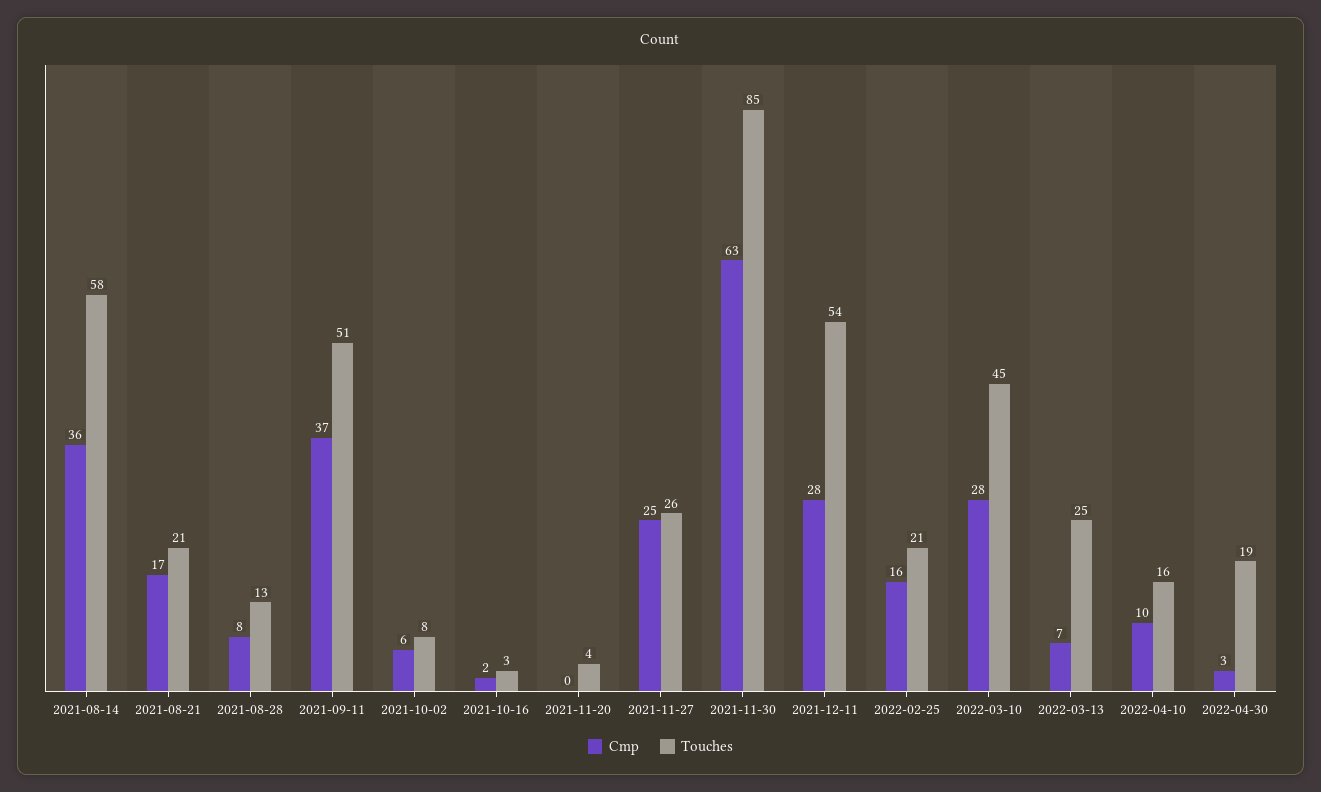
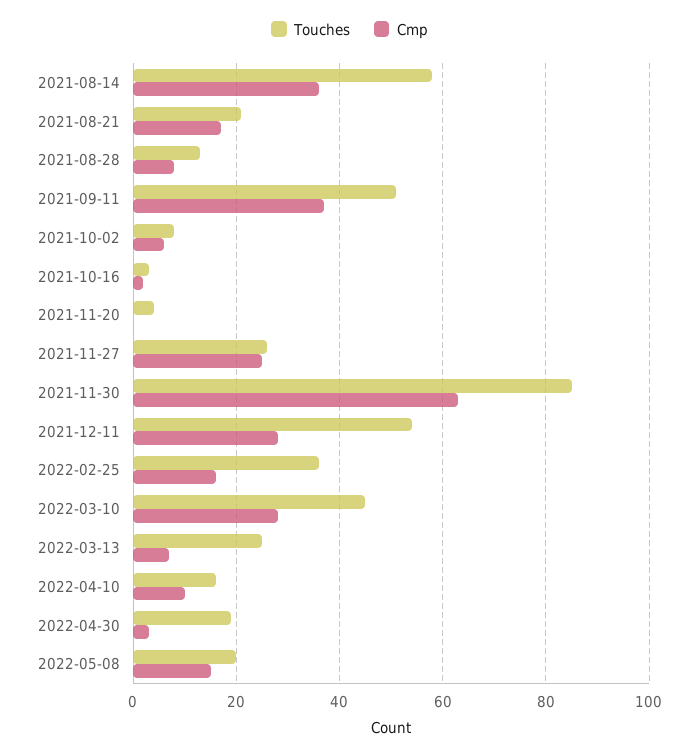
Touches, 2022-02-25: 21 -> 35
Touches, 2022-05-08: none -> 20
Cmp, 2022-05-08: none -> 15

